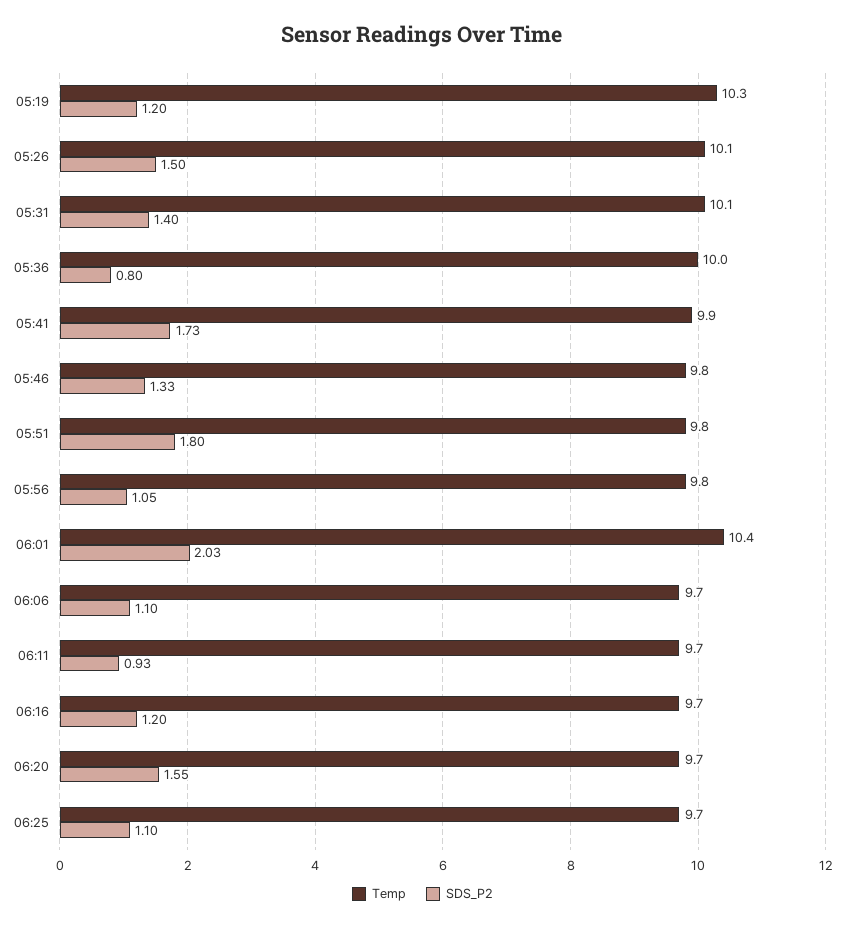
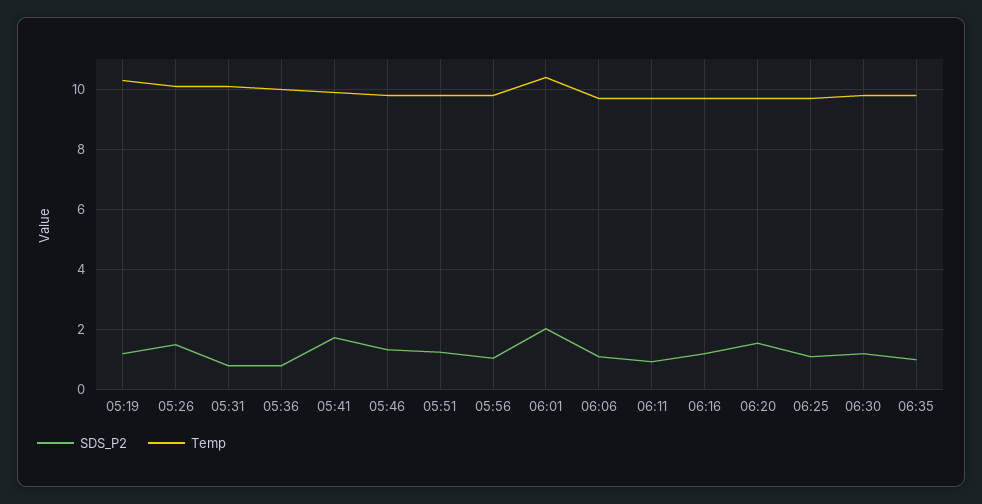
SDS_P2, 05:31: 1.4 -> 0.8
SDS_P2, 05:51: 1.8 -> 1.2
SDS_P2, 06:30: none -> 1.2
Temp, 06:30: none -> 9.8
SDS_P2, 06:35: none -> 1
Temp, 06:35: none -> 9.8

